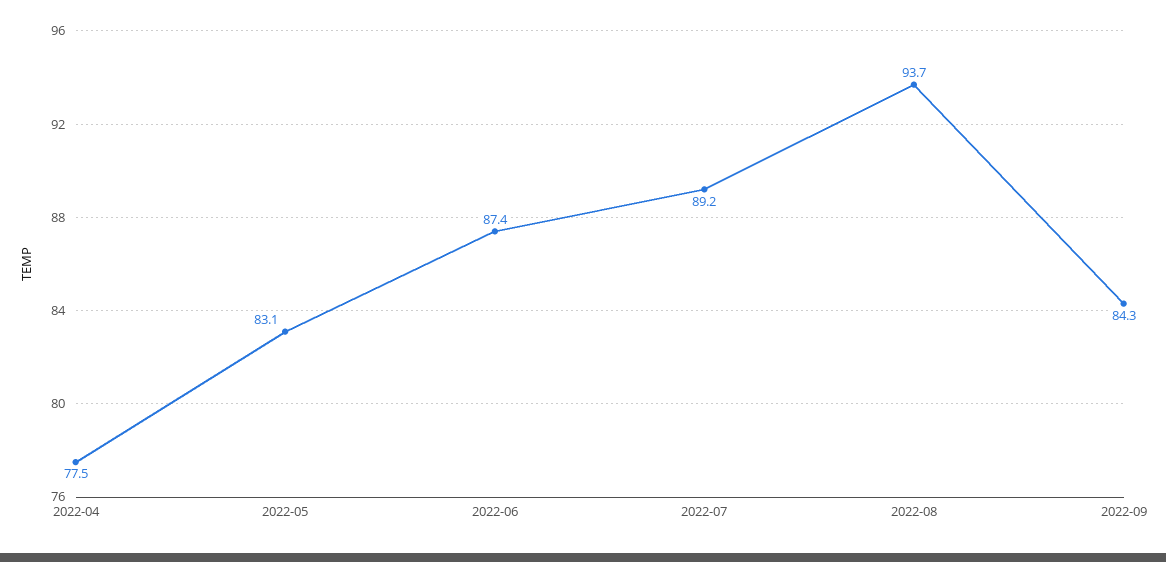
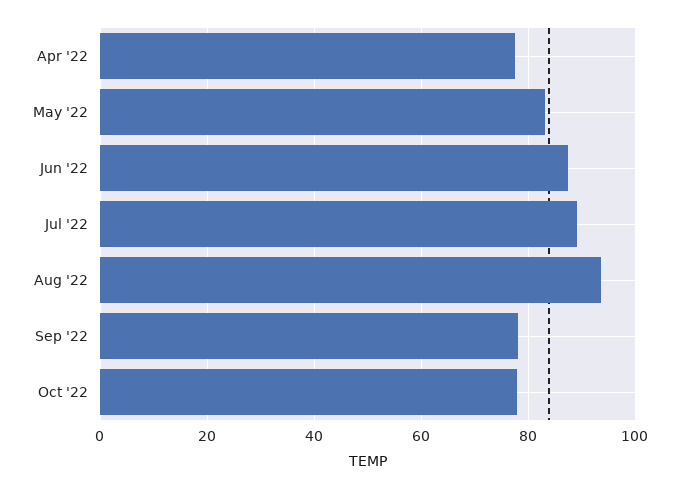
2022-09: 84.3 -> 78
Oct '22: none -> 78

